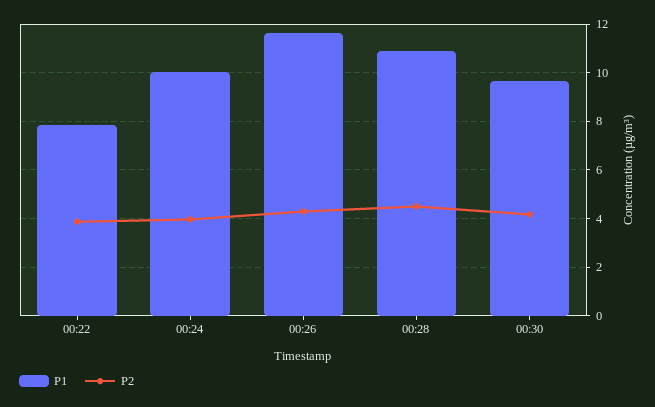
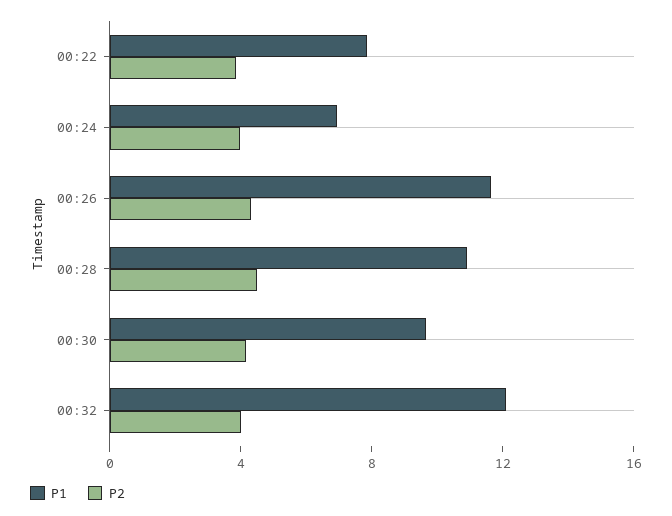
P1, 00:24: 10 -> 7
P1, 00:32: none -> 12
P2, 00:32: none -> 4

